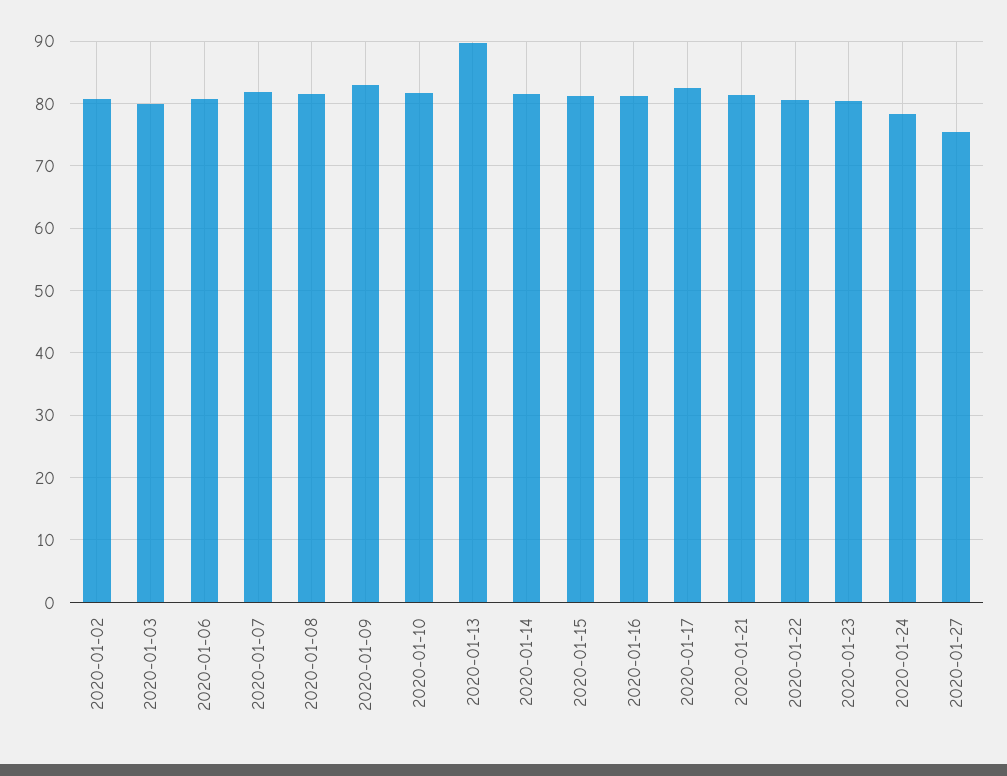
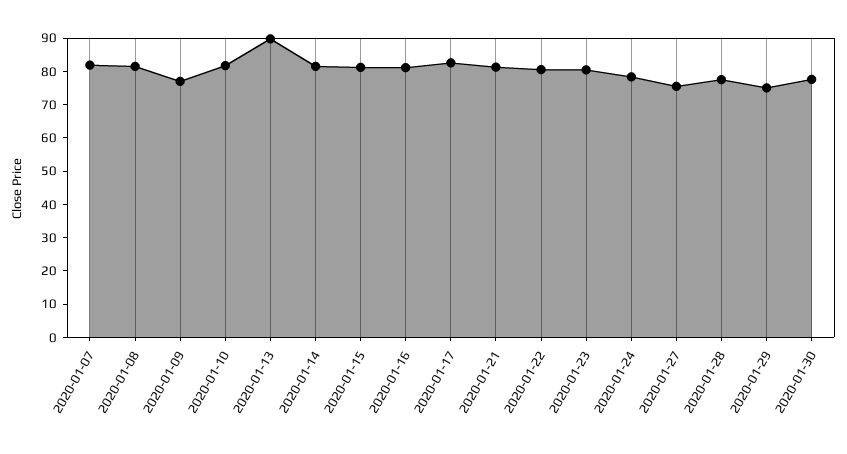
2020-01-02: 81 -> none
2020-01-03: 80 -> none
2020-01-06: 81 -> none
2020-01-09: 83 -> 77.5
2020-01-28: none -> 77.5
2020-01-29: none -> 75
2020-01-30: none -> 77.5

